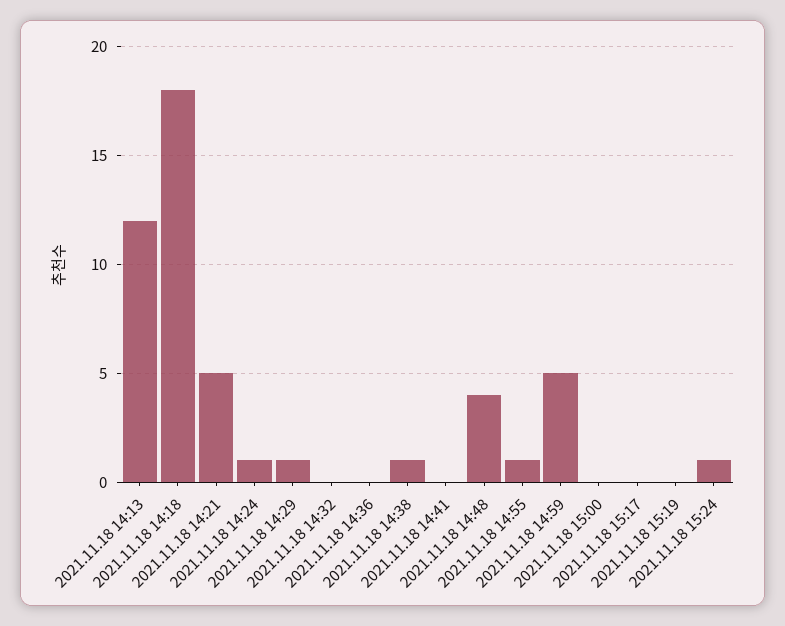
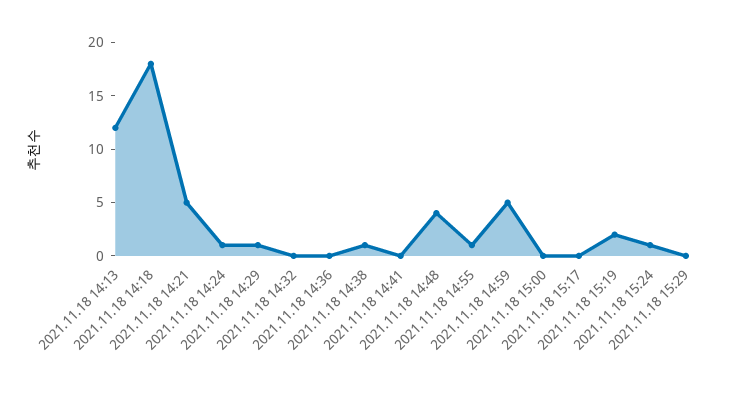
2021.11.18 15:19: 0 -> 2
2021.11.18 15:29: none -> 0

